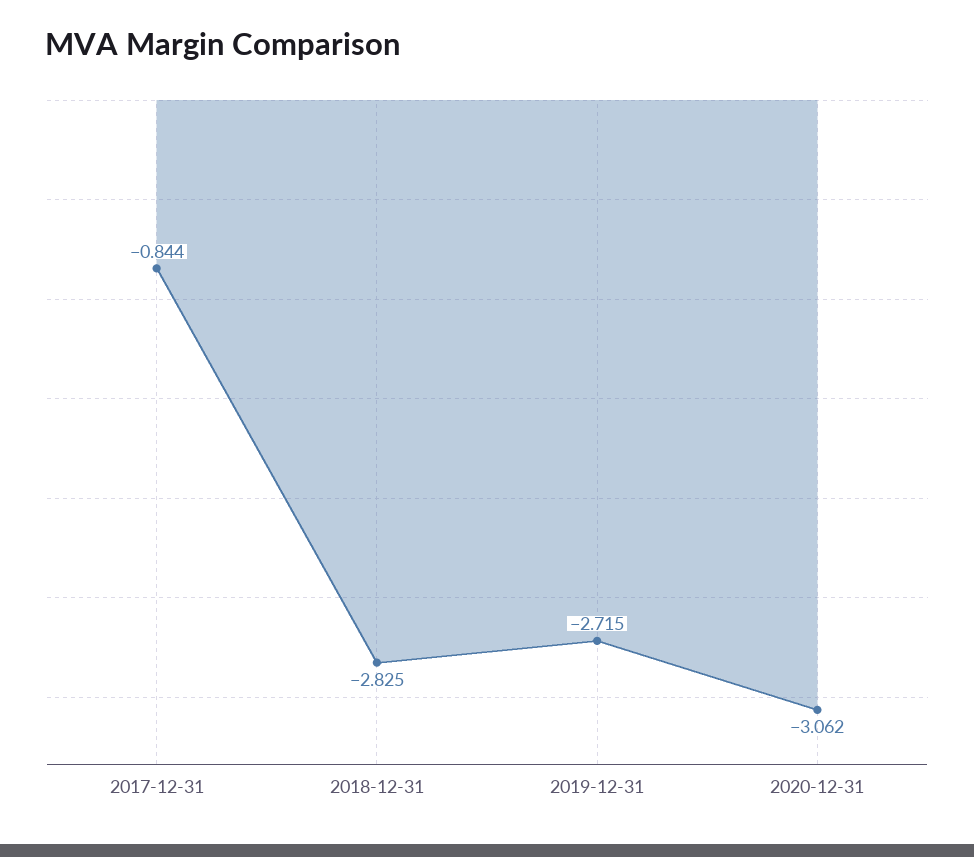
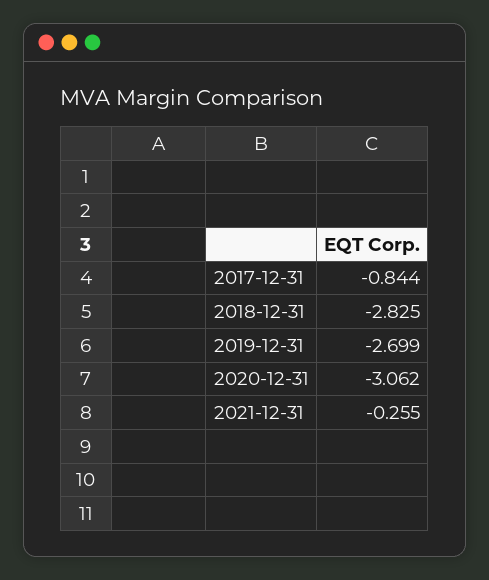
2019-12-31: -2.715 -> -2.699
2021-12-31: none -> -0.255

